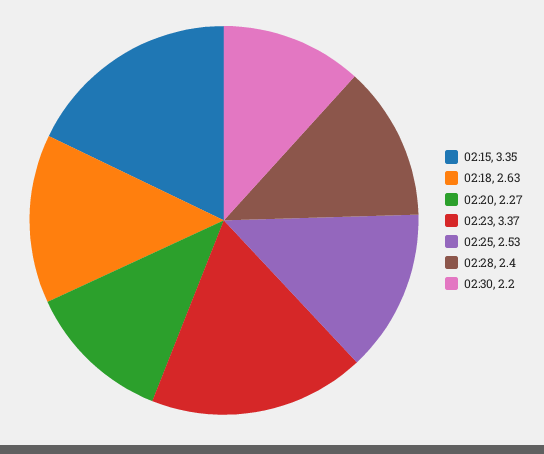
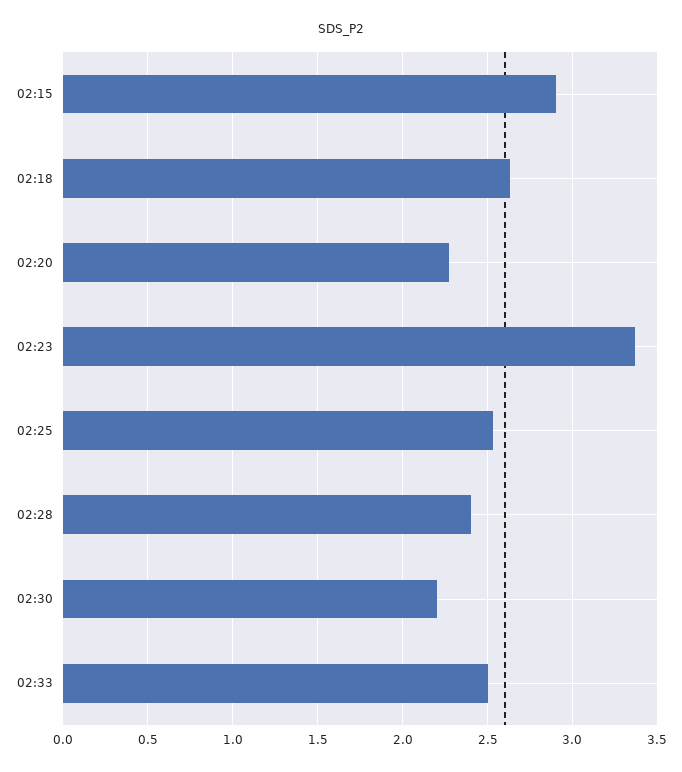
02:15: 3.35 -> 2.9
02:33: none -> 2.5

